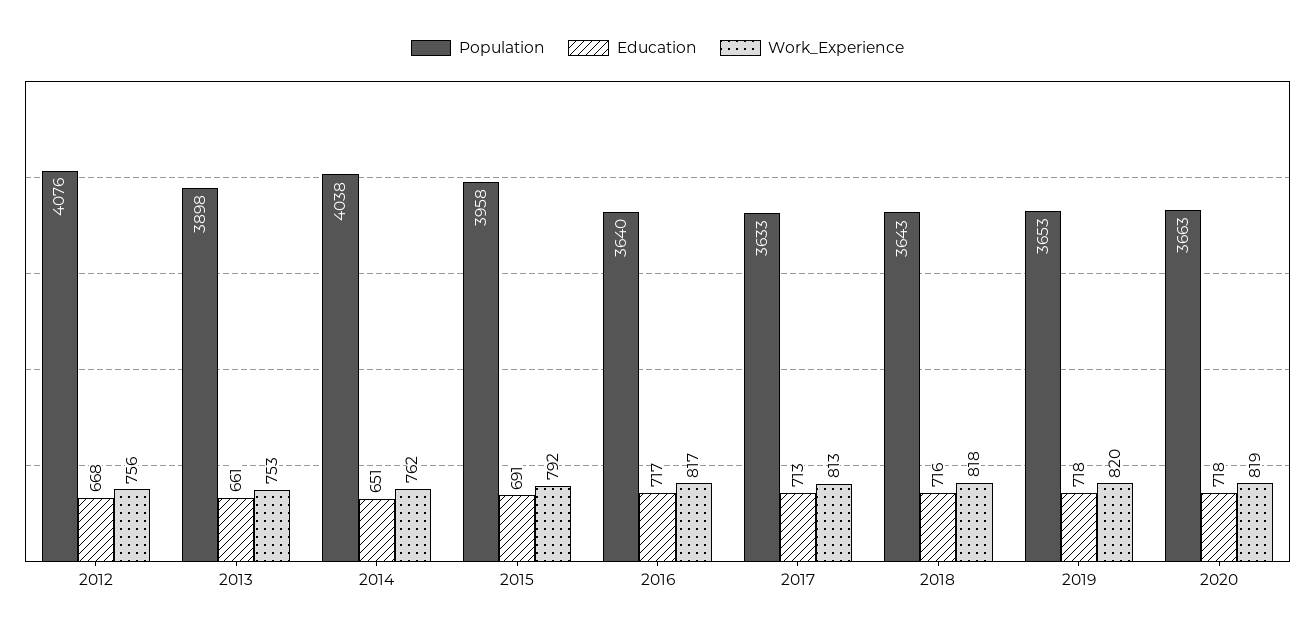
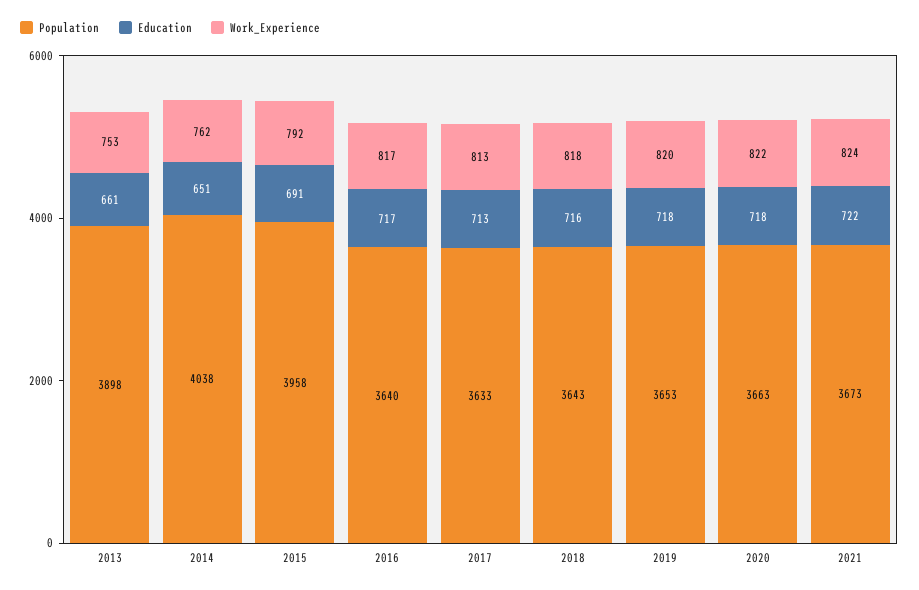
Population, 2012: 4076 -> none
Education, 2012: 668 -> none
Work_Experience, 2012: 756 -> none
Work_Experience, 2020: 819 -> 822
Population, 2021: none -> 3673
Education, 2021: none -> 722
Work_Experience, 2021: none -> 824

